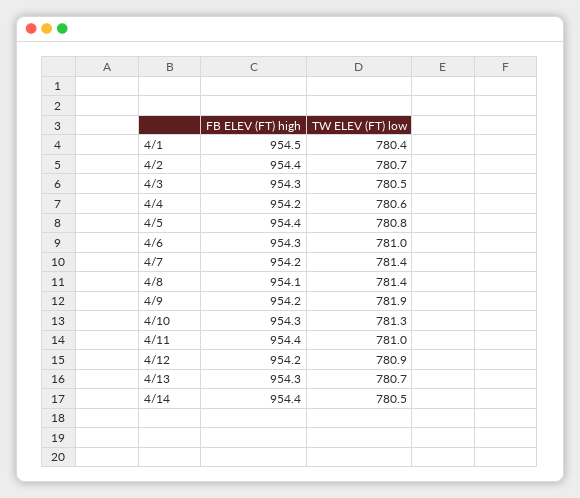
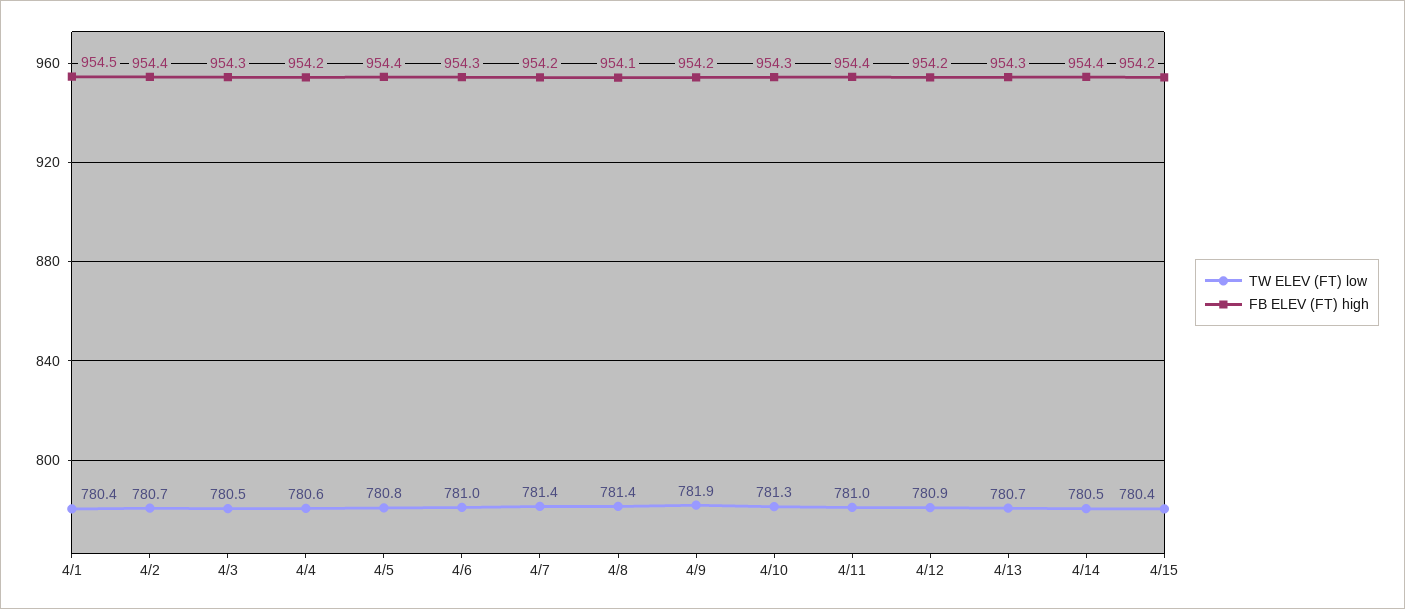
TW ELEV (FT) low, 4/15: none -> 780.4
FB ELEV (FT) high, 4/15: none -> 954.2

